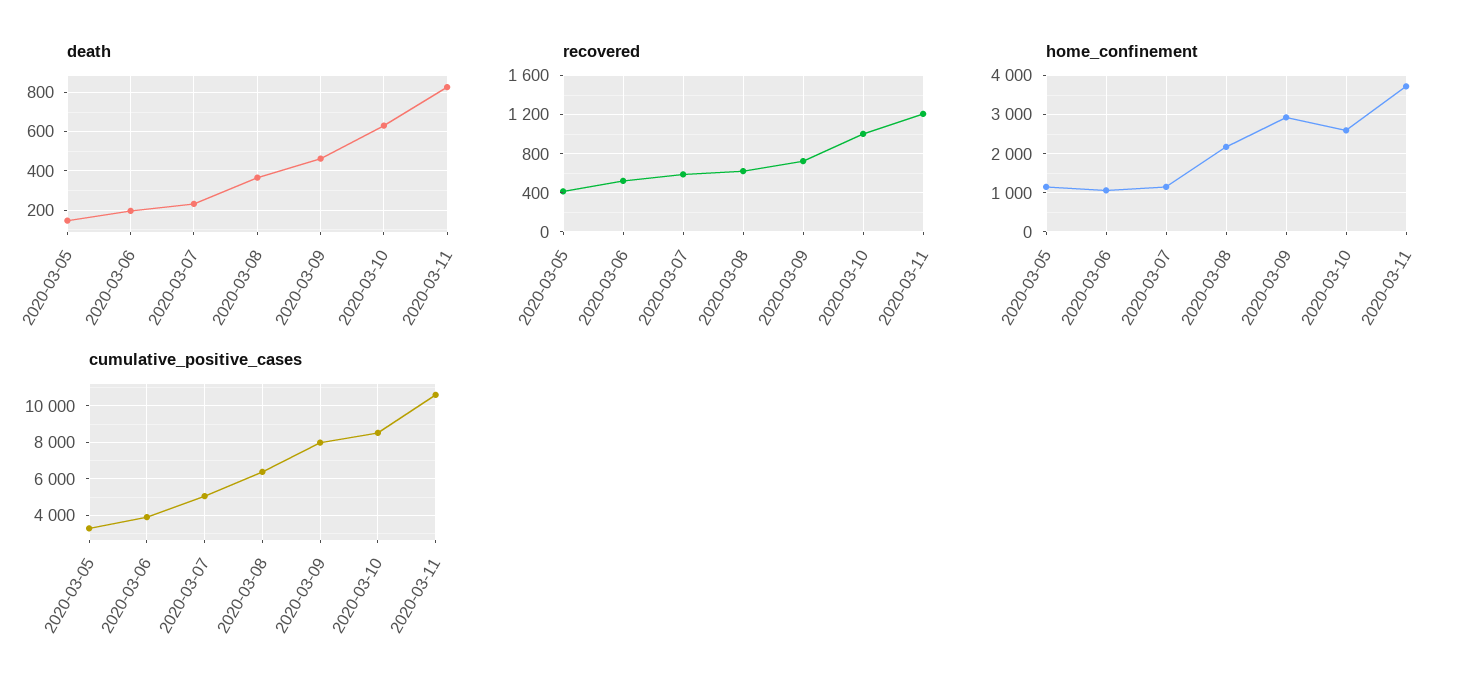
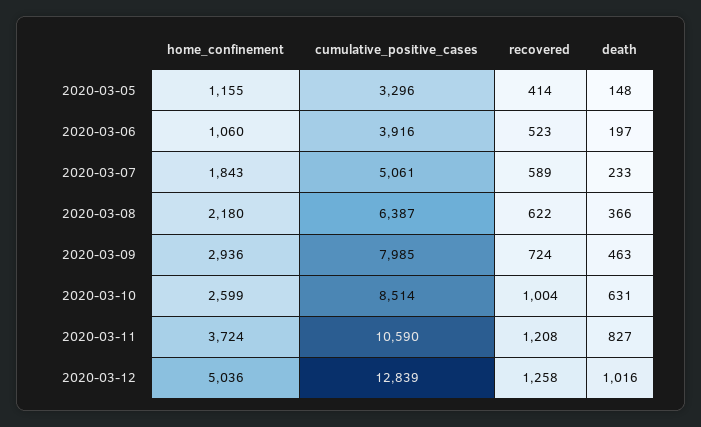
home_confinement, 2020-03-07: 1200 -> 1843
home_confinement, 2020-03-12: none -> 5036
cumulative_positive_cases, 2020-03-12: none -> 12839
recovered, 2020-03-12: none -> 1258
death, 2020-03-12: none -> 1016

